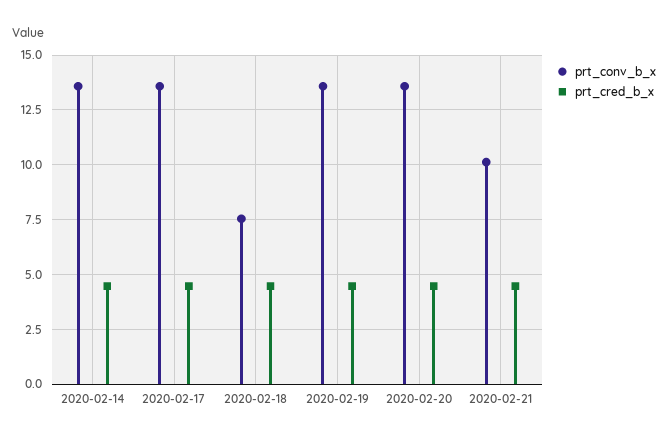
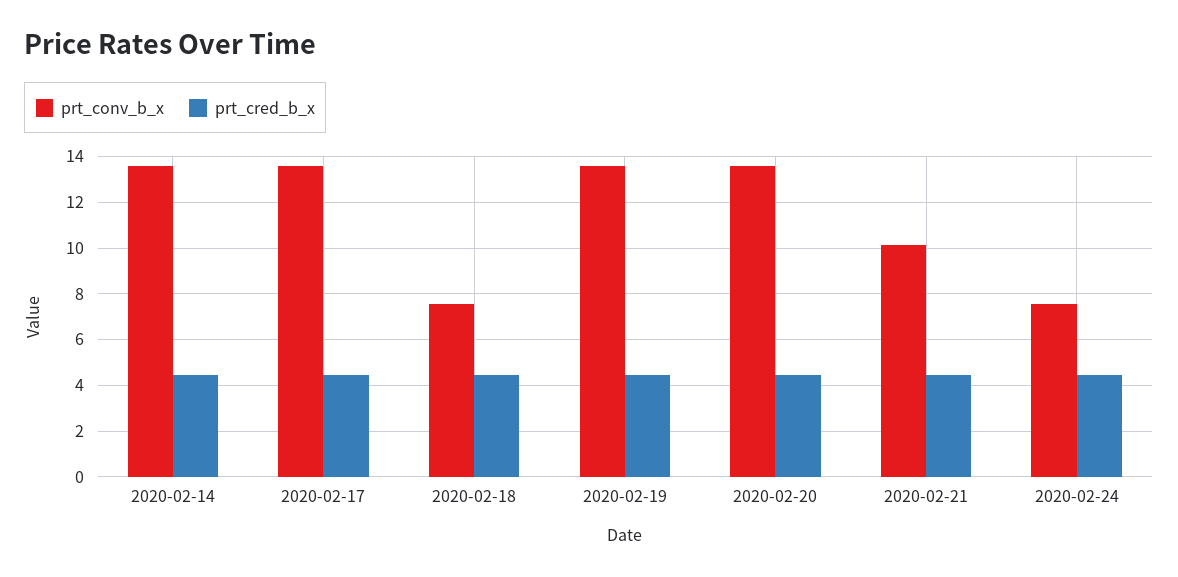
prt_conv_b_x, 2020-02-24: none -> 7.5
prt_cred_b_x, 2020-02-24: none -> 4.5

